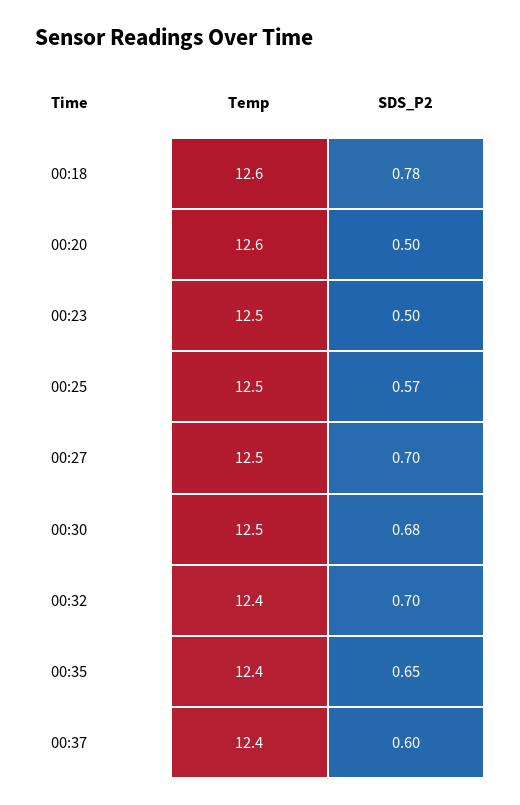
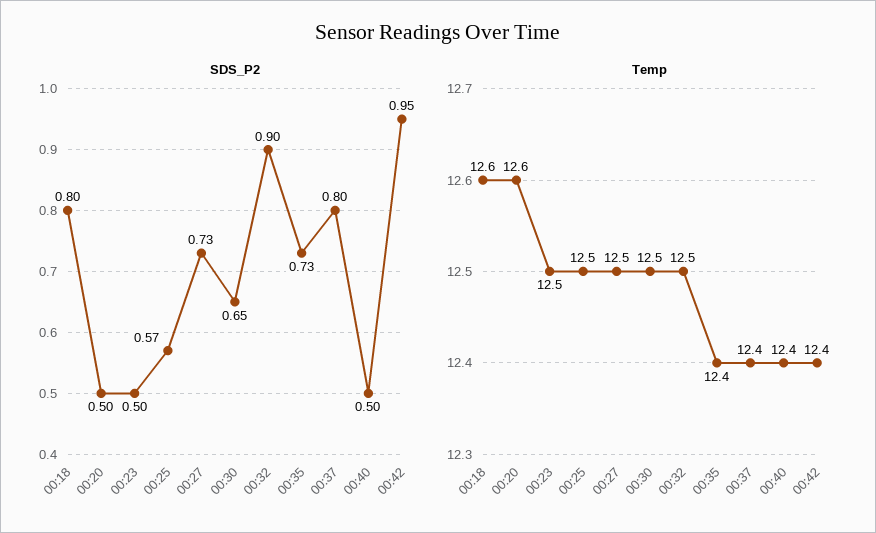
SDS_P2, 00:18: 0.78 -> 0.8
SDS_P2, 00:27: 0.7 -> 0.73
SDS_P2, 00:30: 0.68 -> 0.65
Temp, 00:32: 12.4 -> 12.5
SDS_P2, 00:32: 0.7 -> 0.9
SDS_P2, 00:35: 0.65 -> 0.73
SDS_P2, 00:37: 0.6 -> 0.8
SDS_P2, 00:40: none -> 0.5
SDS_P2, 00:42: none -> 0.95
Temp, 00:40: none -> 12.4
Temp, 00:42: none -> 12.4

